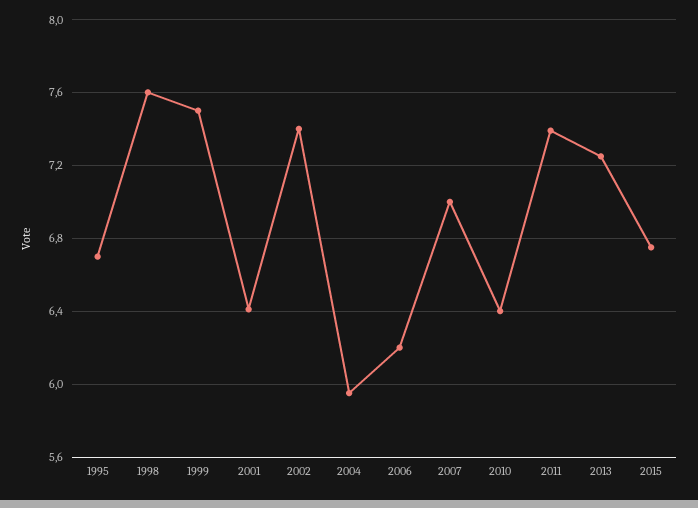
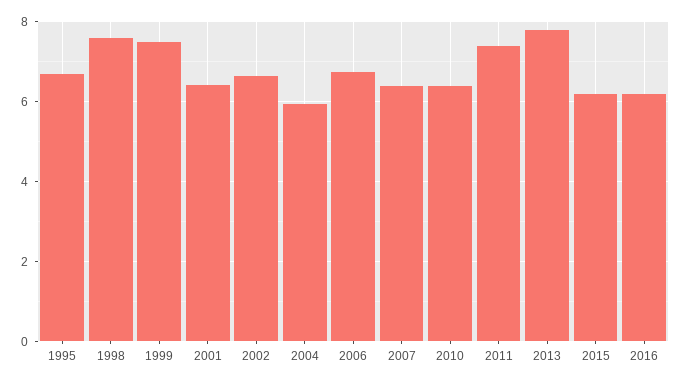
2002: 7.4 -> 6.6
2006: 6.2 -> 6.8
2007: 7 -> 6.4
2013: 7.25 -> 7.8
2015: 6.75 -> 6.2
2016: none -> 6.2

